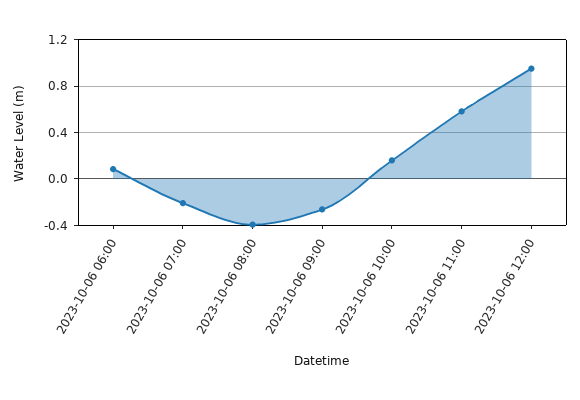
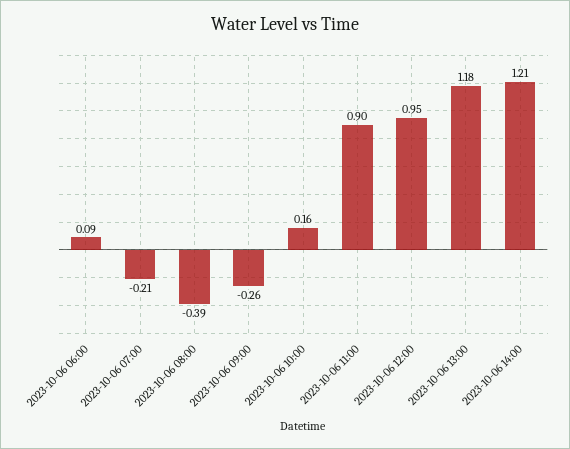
2023-10-06 11:00: 0.6 -> 0.9
2023-10-06 13:00: none -> 1.18
2023-10-06 14:00: none -> 1.21

